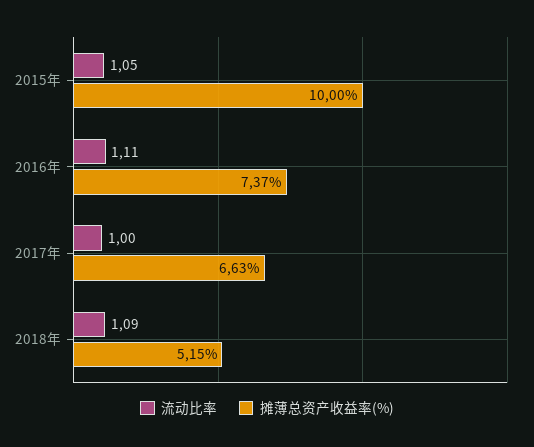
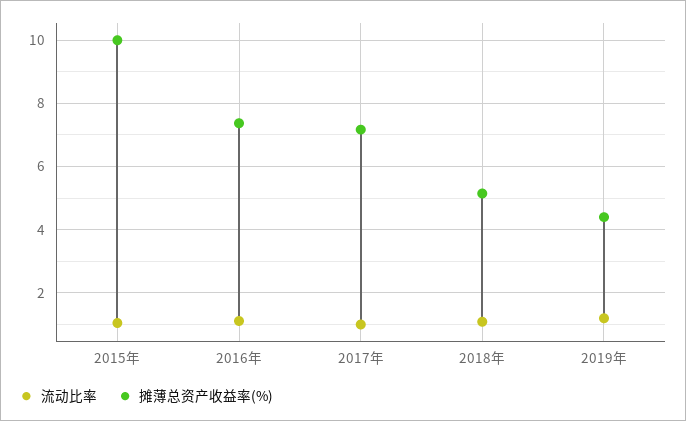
摊薄总资产收益率(%), 2017年: 6.63 -> 7.2
流动比率, 2019年: none -> 1.2
摊薄总资产收益率(%), 2019年: none -> 4.4

